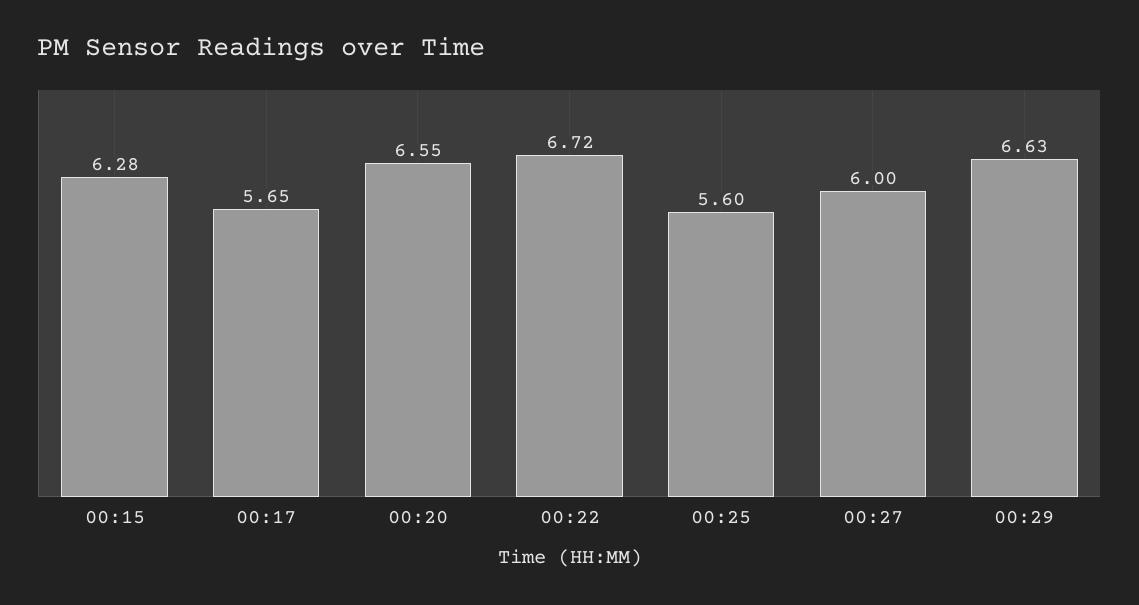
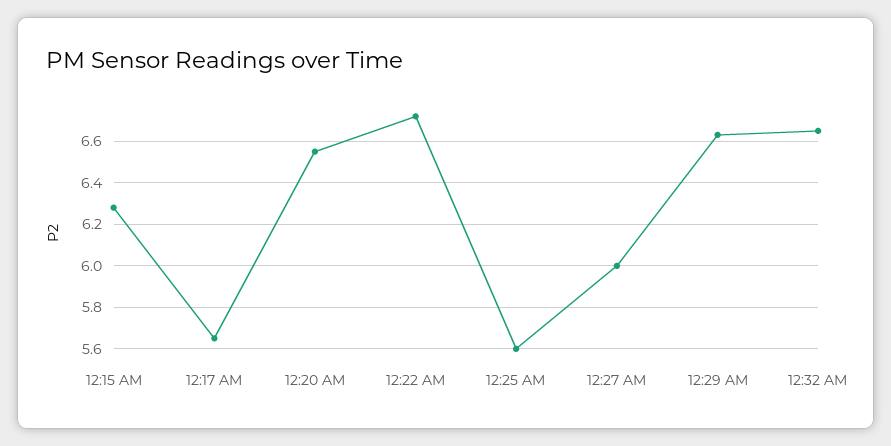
12:32 AM: none -> 6.65

